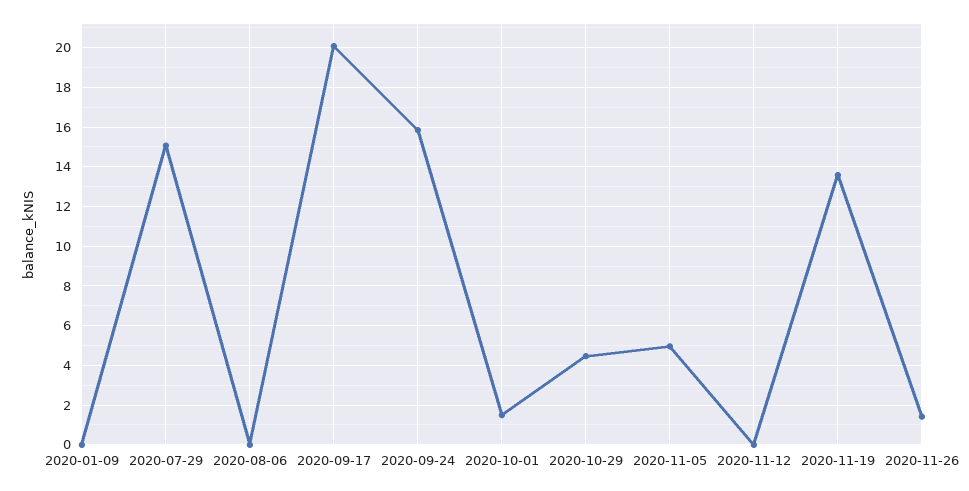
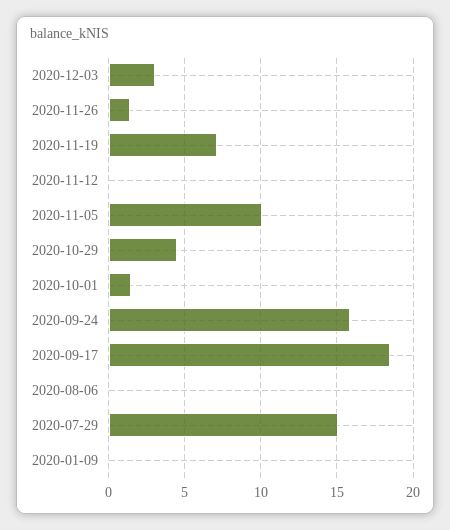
2020-09-17: 20 -> 18.5
2020-11-05: 5 -> 10
2020-11-19: 13.5 -> 7
2020-12-03: none -> 3

